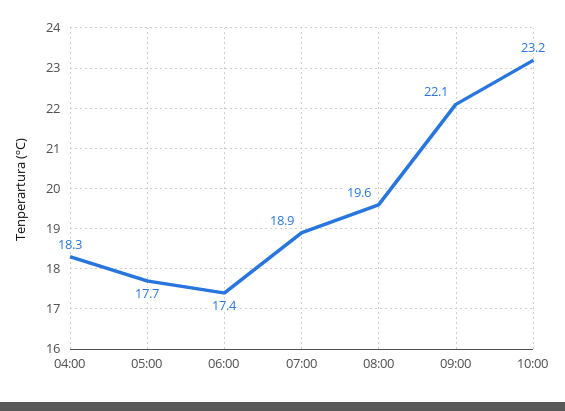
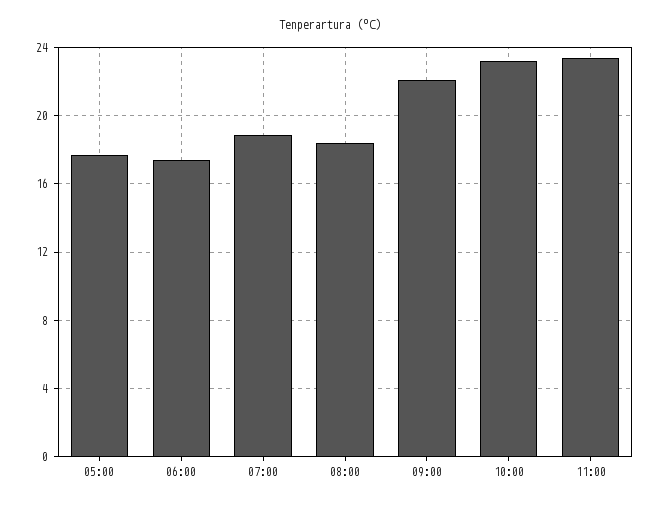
04:00: 18.3 -> none
08:00: 19.6 -> 18.5
11:00: none -> 23.5

